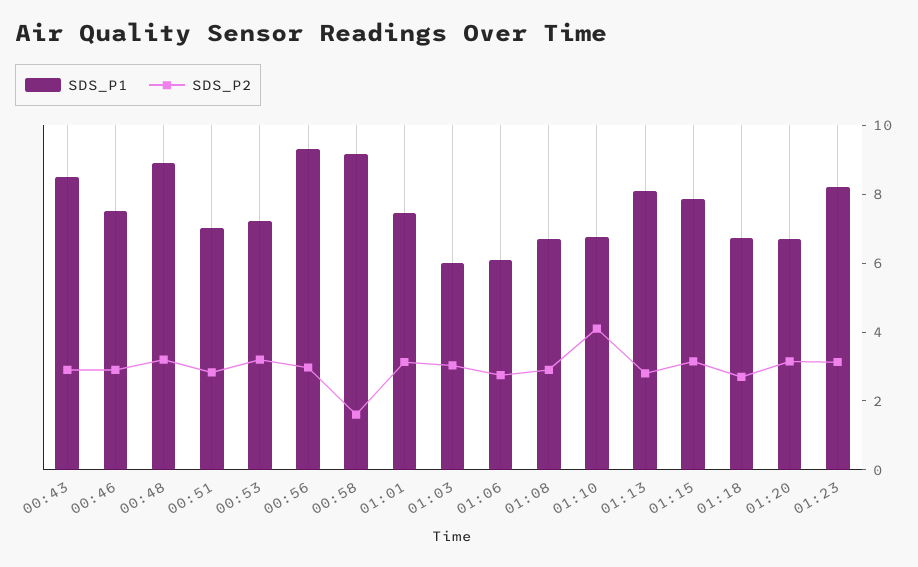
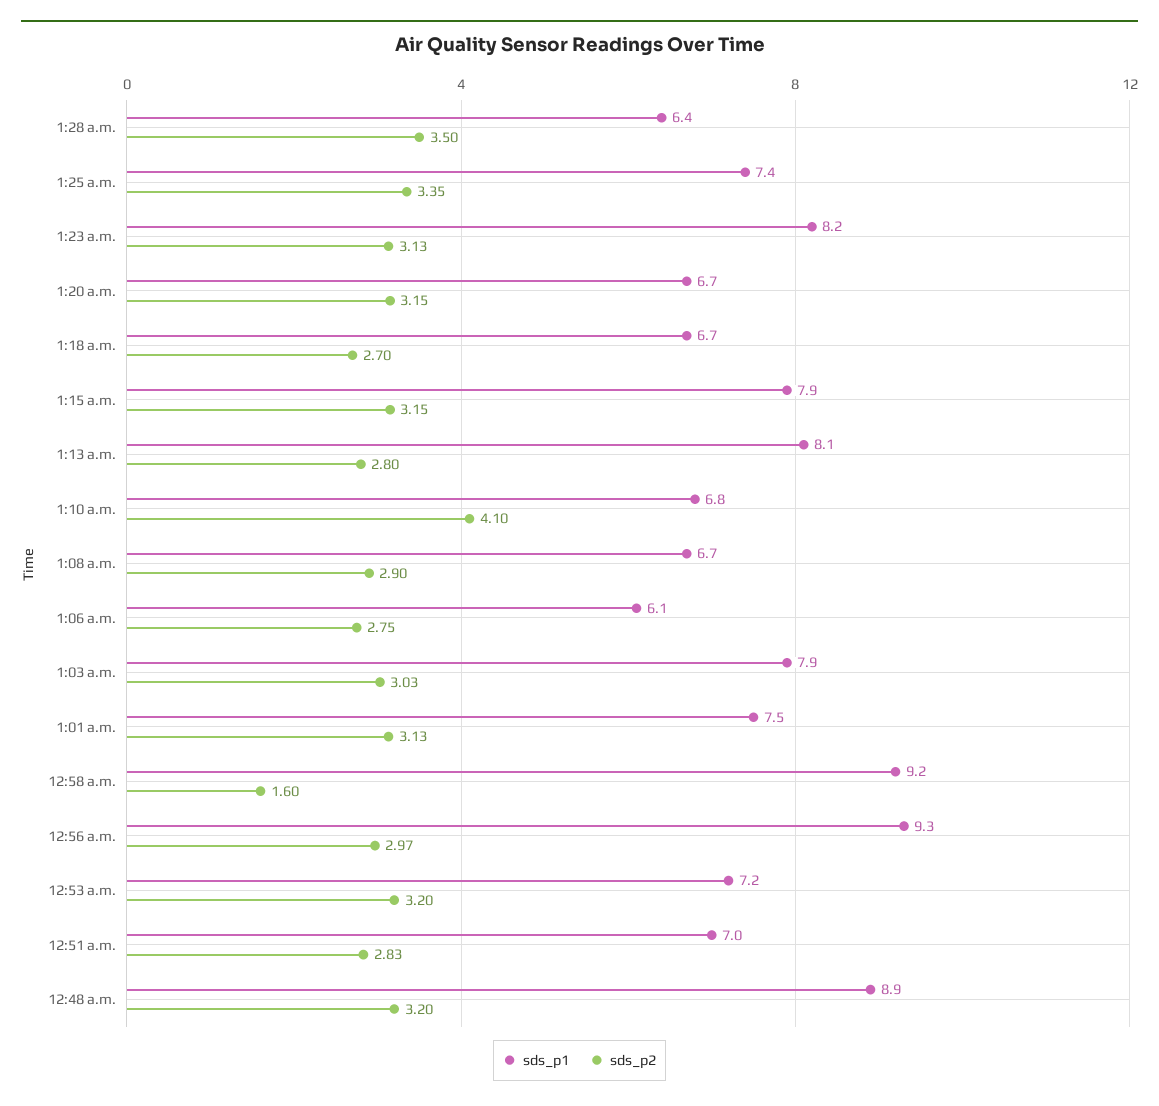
SDS_P1, 00:43: 8.5 -> none
SDS_P2, 00:43: 3 -> none
SDS_P1, 00:46: 7.5 -> none
SDS_P2, 00:46: 3 -> none
SDS_P1, 01:03: 6 -> 7.9
SDS_P1, 1:28 a.m.: none -> 6.4
SDS_P2, 1:28 a.m.: none -> 3.5
SDS_P1, 1:25 a.m.: none -> 7.4
SDS_P2, 1:25 a.m.: none -> 3.35

